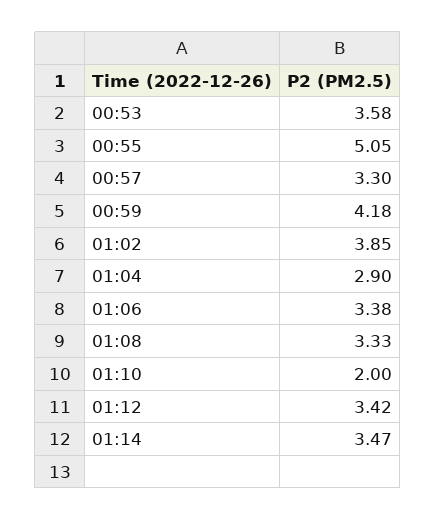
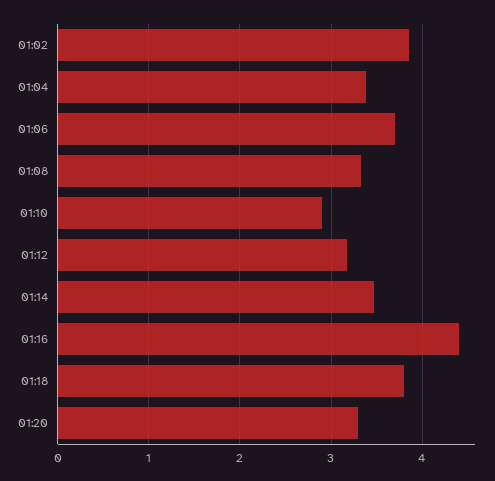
00:53: 3.58 -> none
00:55: 5.05 -> none
00:57: 3.3 -> none
00:59: 4.18 -> none
01:04: 2.9 -> 3.4
01:06: 3.38 -> 3.7
01:10: 2 -> 2.9
01:12: 3.42 -> 3.2
01:16: none -> 4.4
01:18: none -> 3.8
01:20: none -> 3.3

